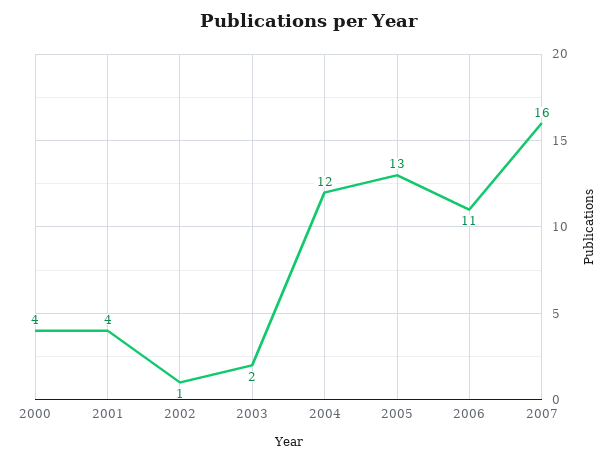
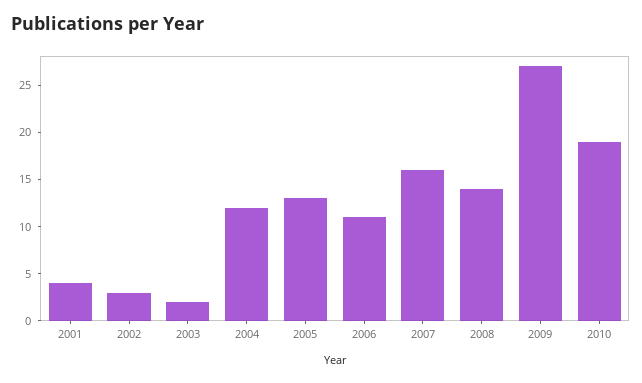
2000: 4 -> none
2002: 1 -> 3
2008: none -> 14
2009: none -> 27
2010: none -> 19

